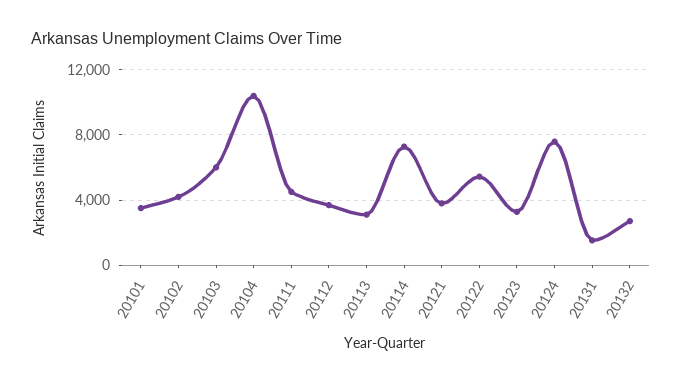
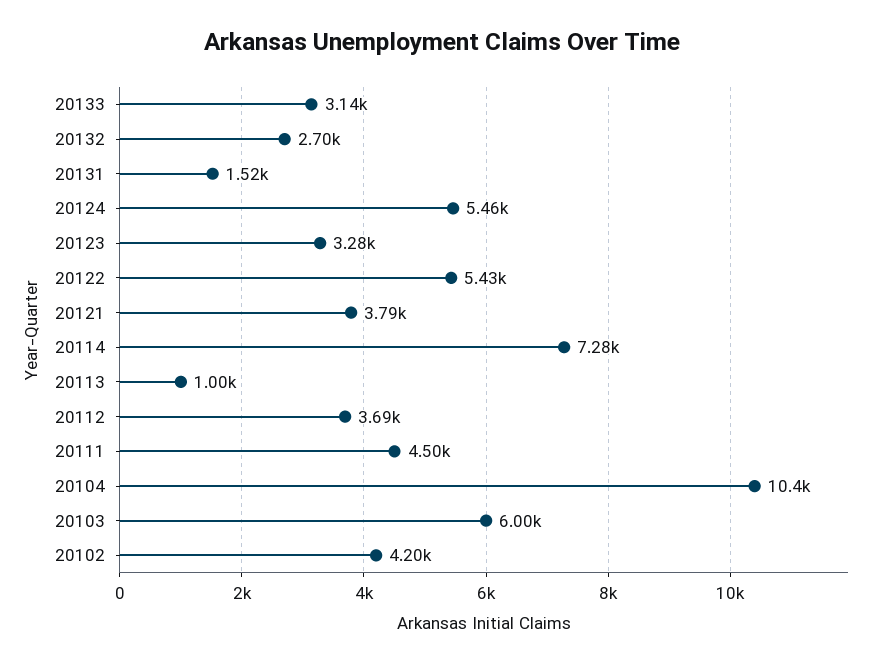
20101: 3500 -> none
20113: 3000 -> 1000
20124: 7500 -> 5460
20133: none -> 3140

